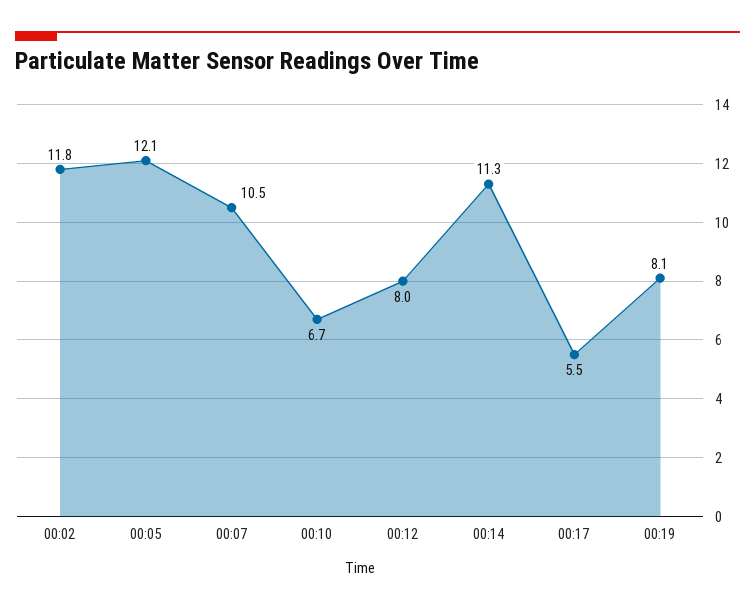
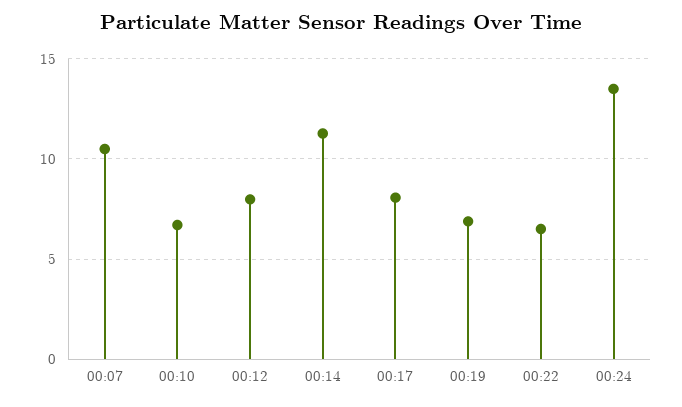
00:02: 11.8 -> none
00:05: 12.1 -> none
00:17: 5.5 -> 8
00:19: 8.1 -> 7
00:22: none -> 6.5
00:24: none -> 13.5

